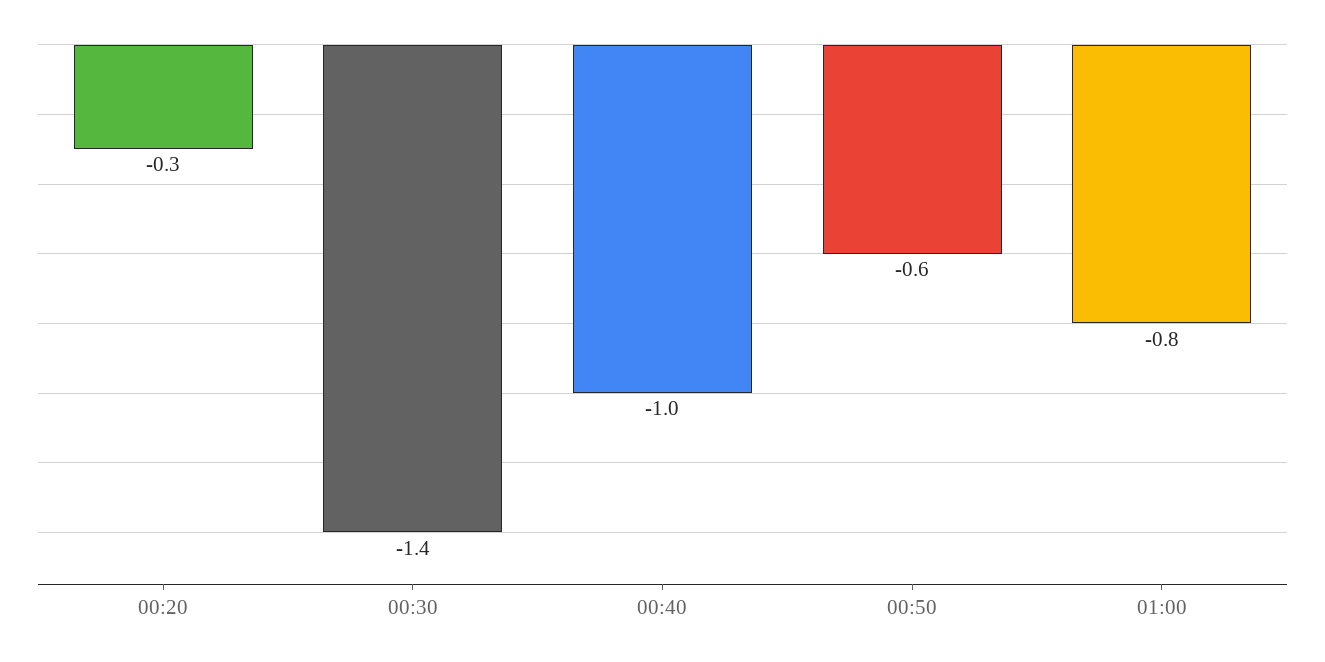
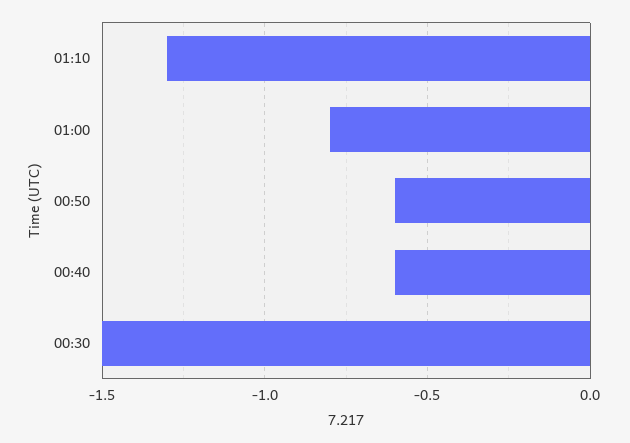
00:20: -0.3 -> none
00:30: -1.4 -> -1.5
00:40: -1 -> -0.6
01:10: none -> -1.3

